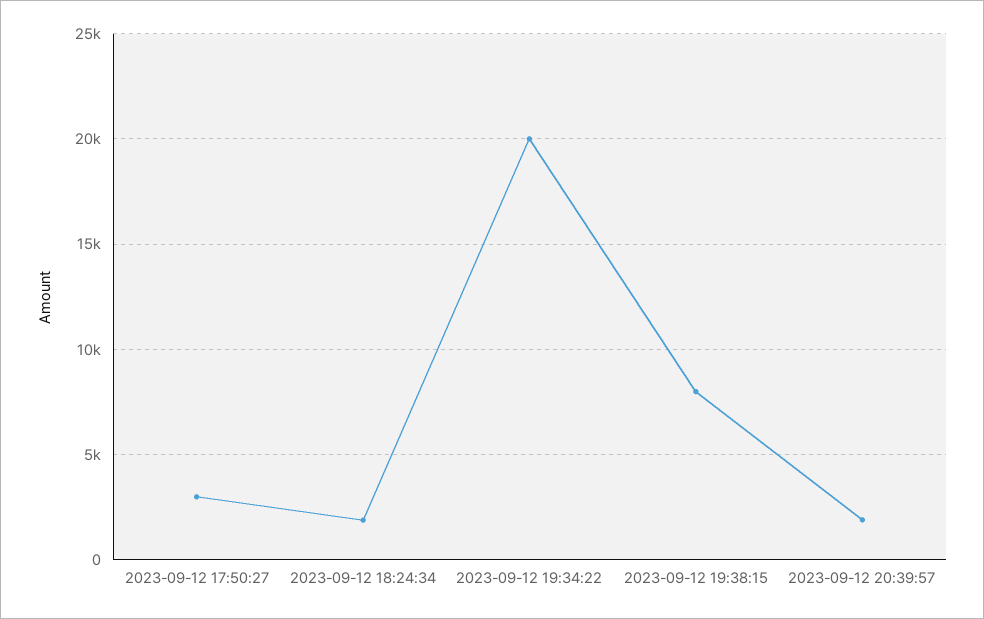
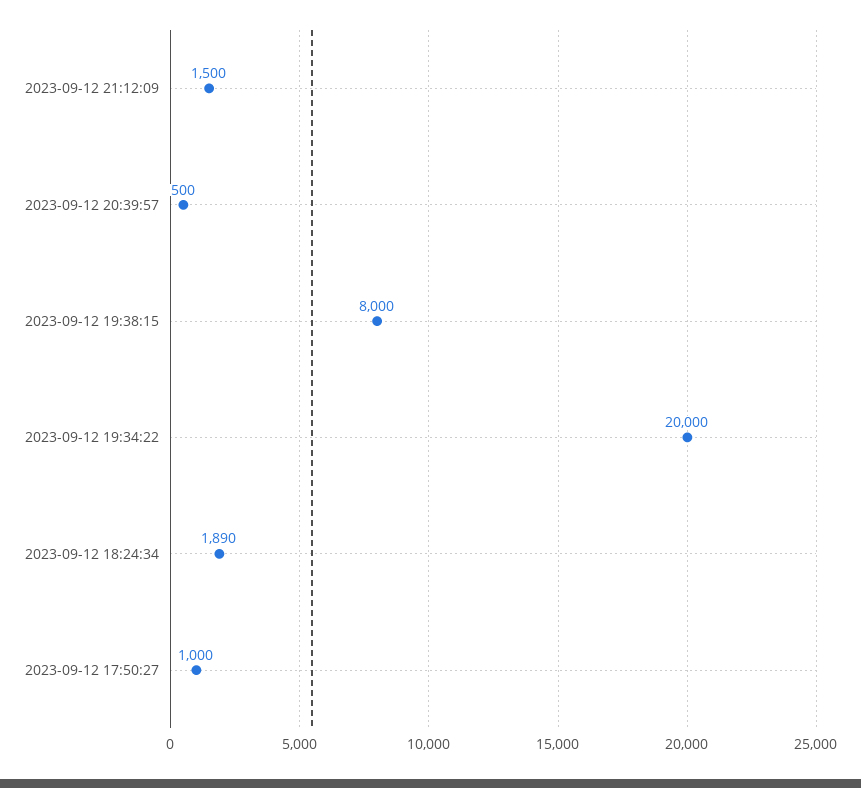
2023-09-12 17:50:27: 3000 -> 1000
2023-09-12 20:39:57: 2000 -> 500
2023-09-12 21:12:09: none -> 1500

